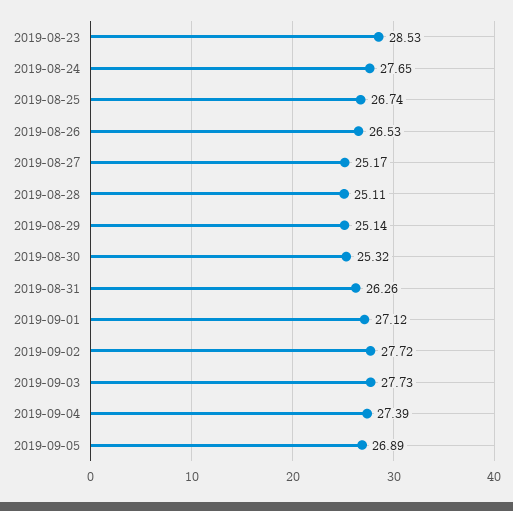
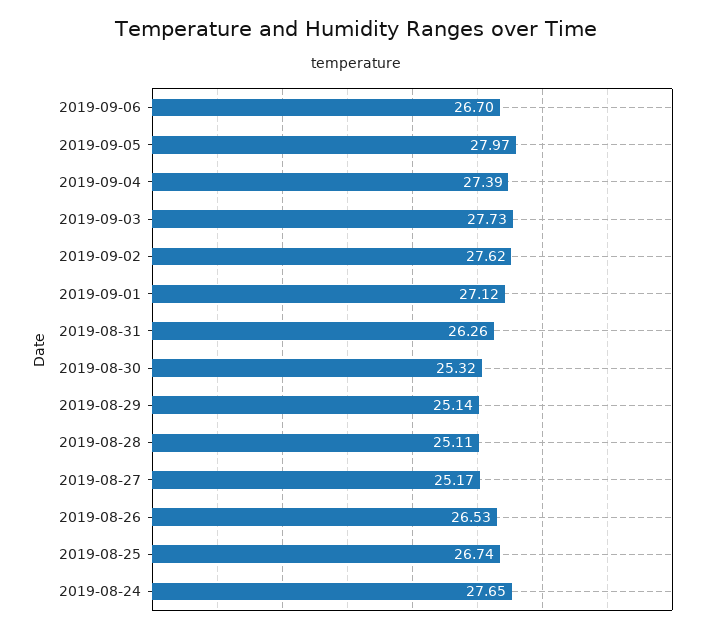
2019-08-23: 28.53 -> none
2019-09-02: 27.72 -> 27.62
2019-09-05: 26.89 -> 27.97
2019-09-06: none -> 26.7

